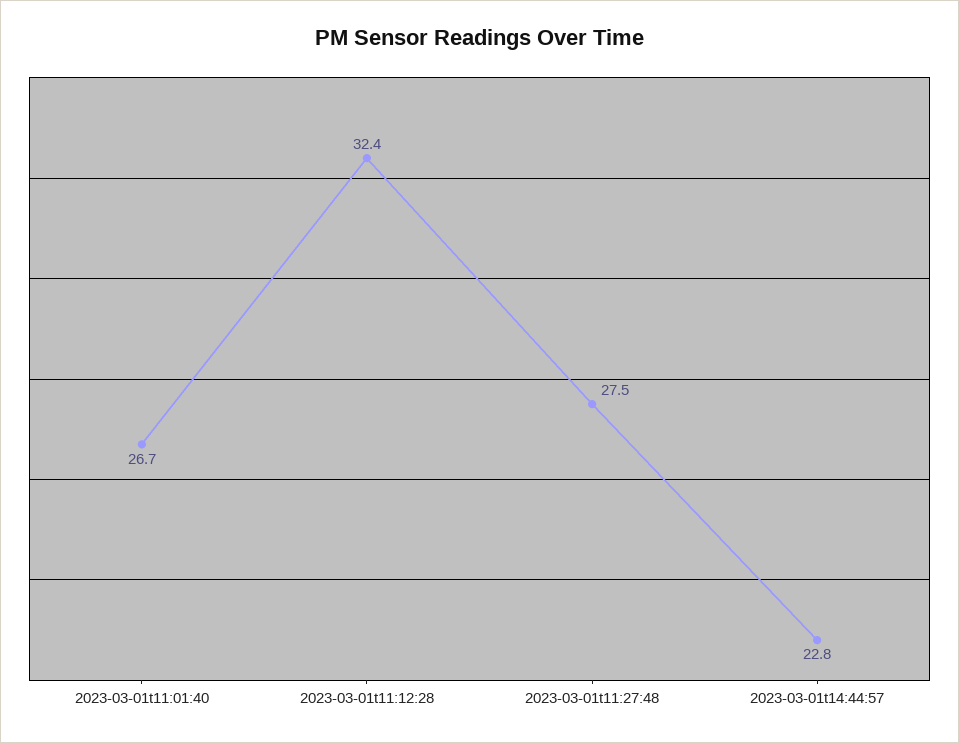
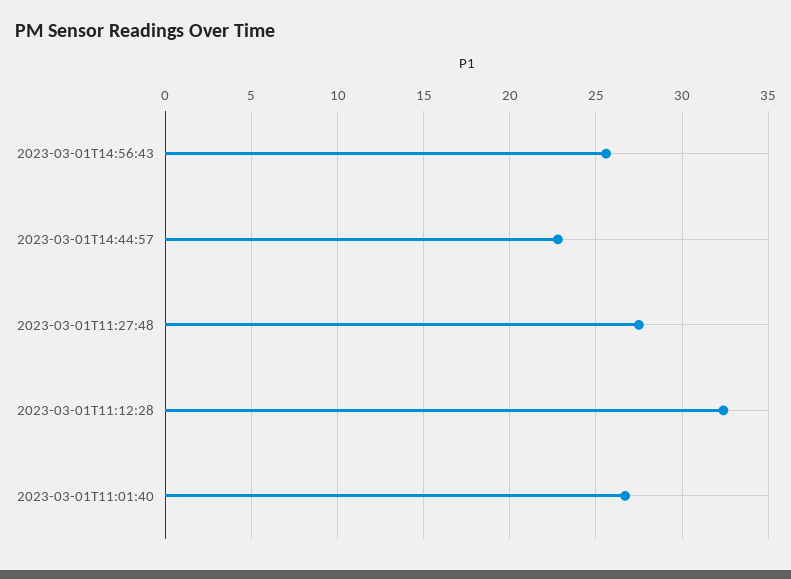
2023-03-01T14:56:43: none -> 25.5

